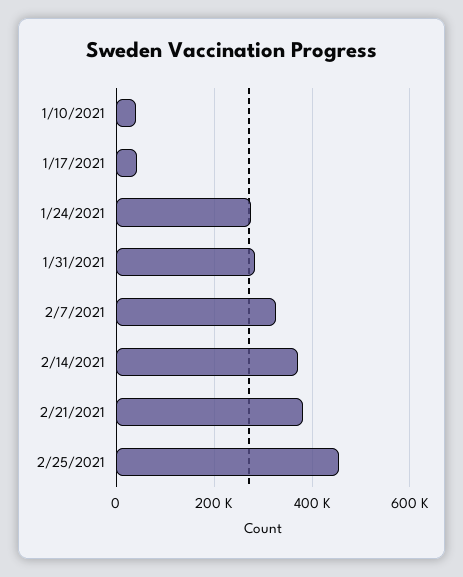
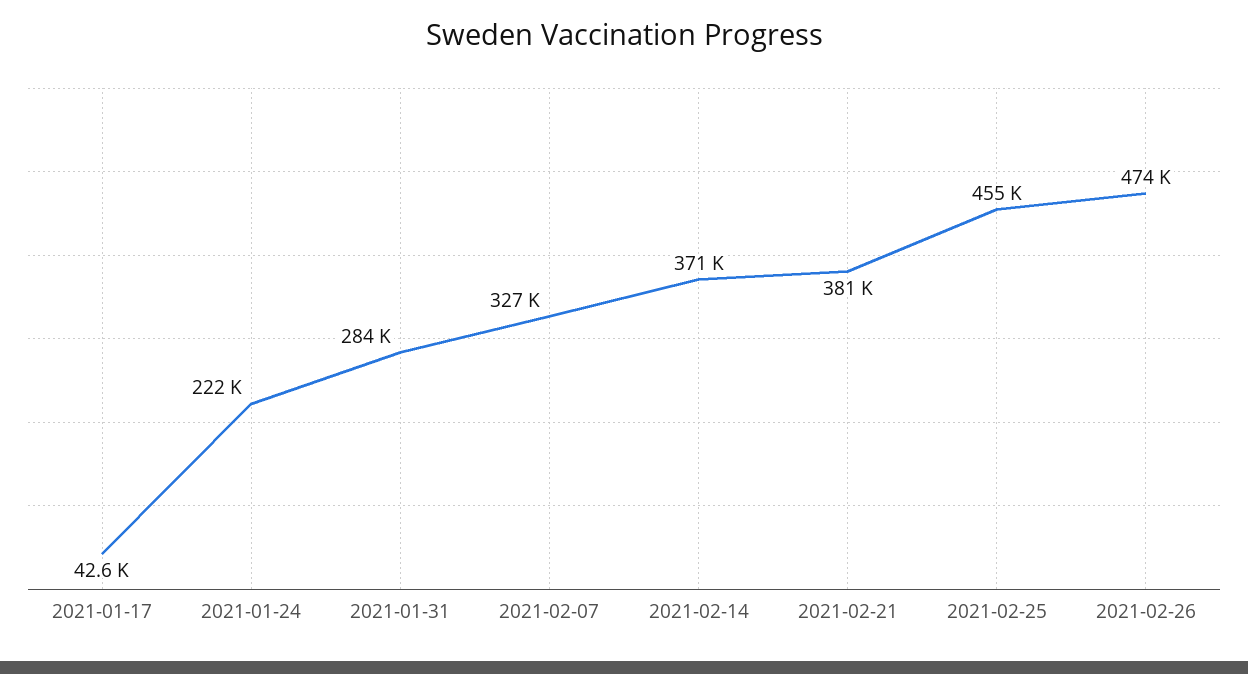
1/10/2021: 40000 -> none
1/24/2021: 280000 -> 222000
2021-02-26: none -> 474000

